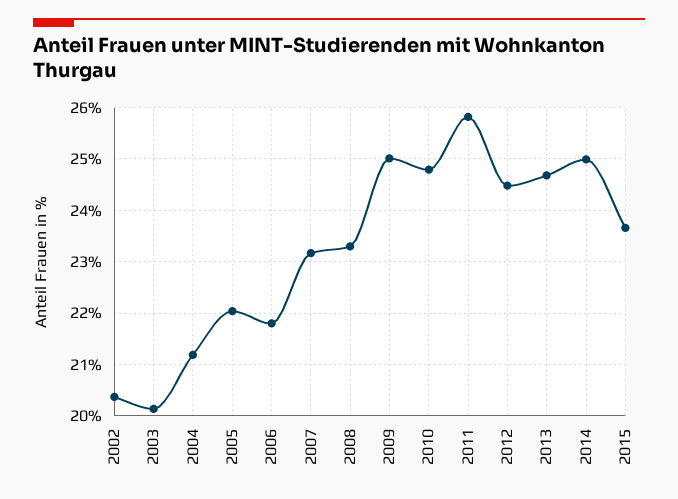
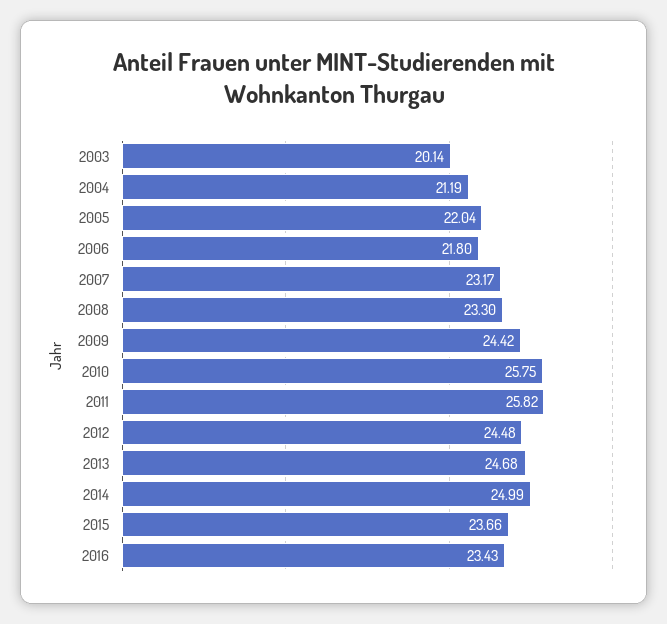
2002: 20.4 -> none
2009: 25 -> 24.42
2010: 24.8 -> 25.75
2016: none -> 23.43

